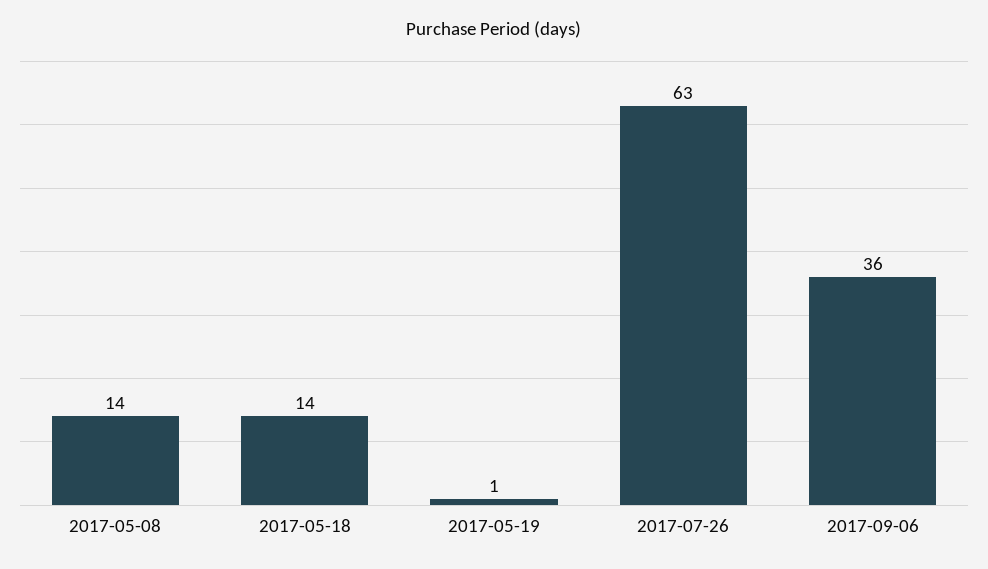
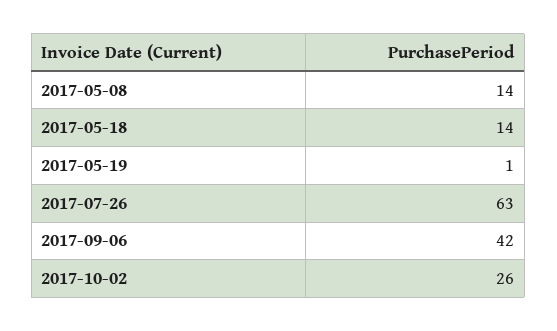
2017-09-06: 36 -> 42
2017-10-02: none -> 26

